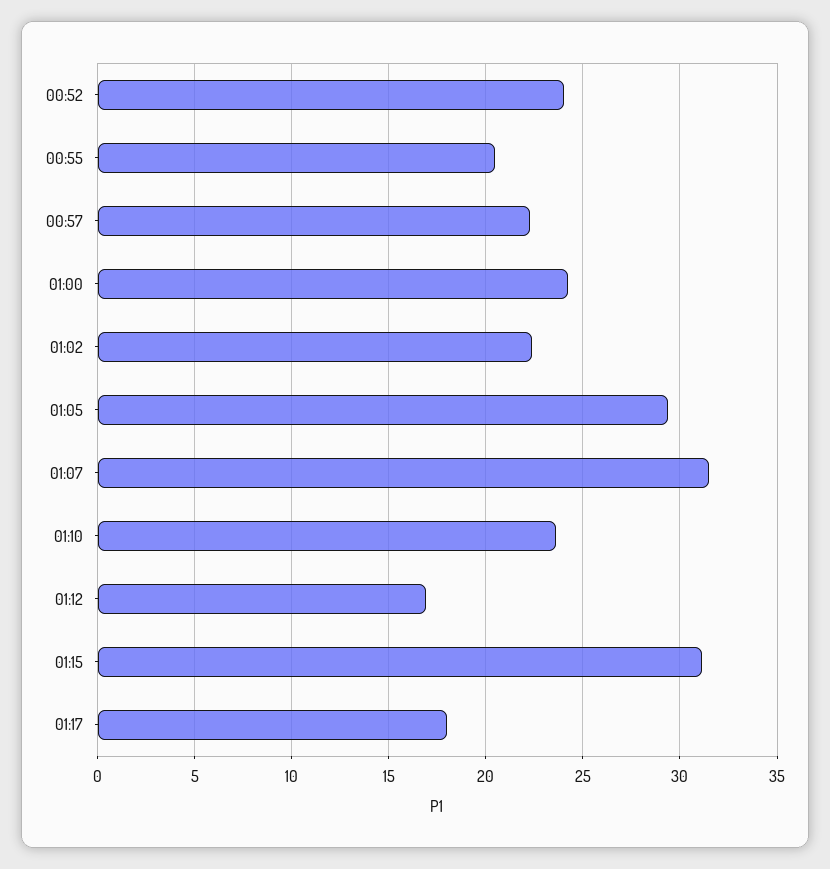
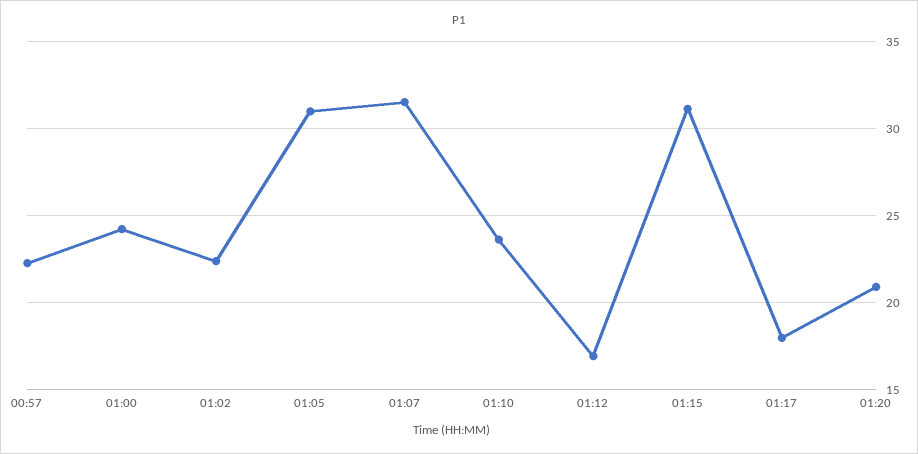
00:52: 24 -> none
00:55: 20.5 -> none
01:05: 29.5 -> 31
01:20: none -> 21

